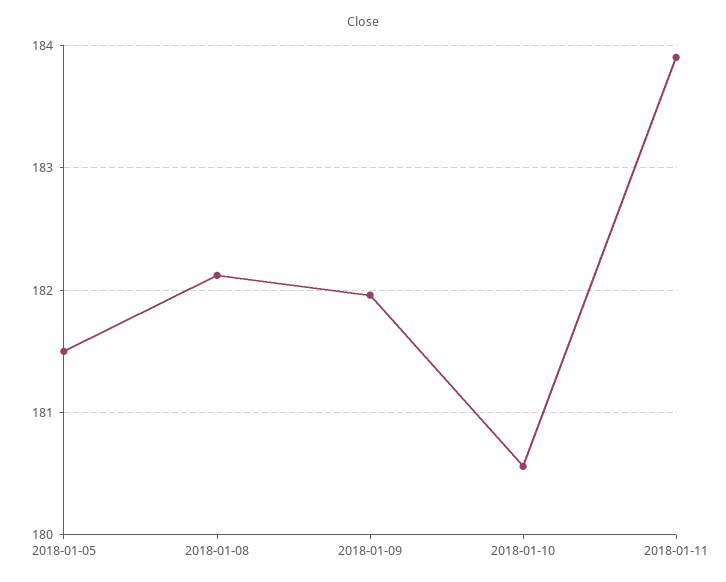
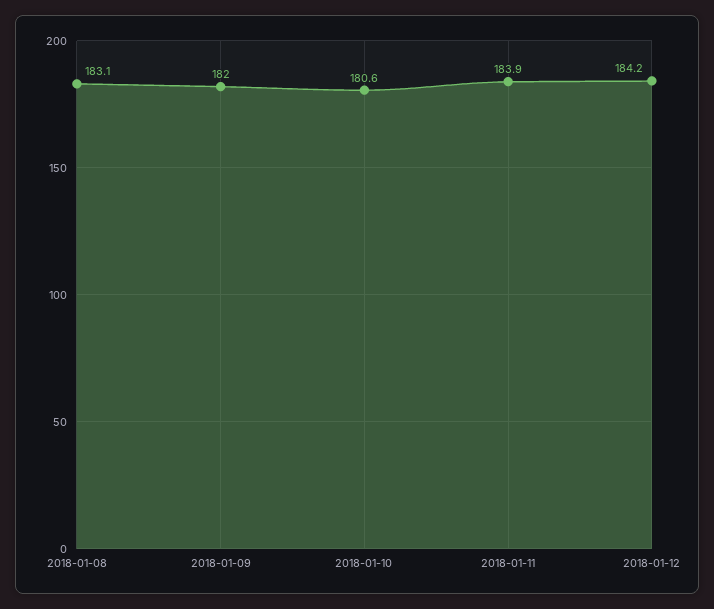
2018-01-05: 181.5 -> none
2018-01-08: 182.1 -> 183.1
2018-01-12: none -> 184.2

